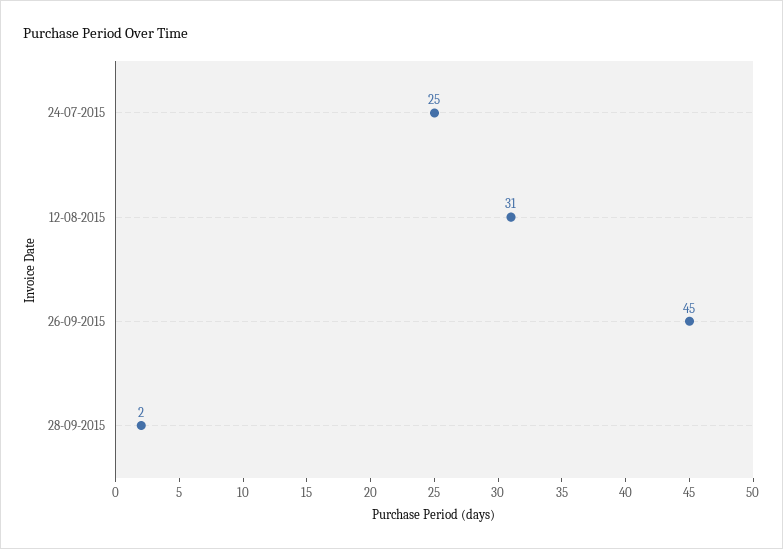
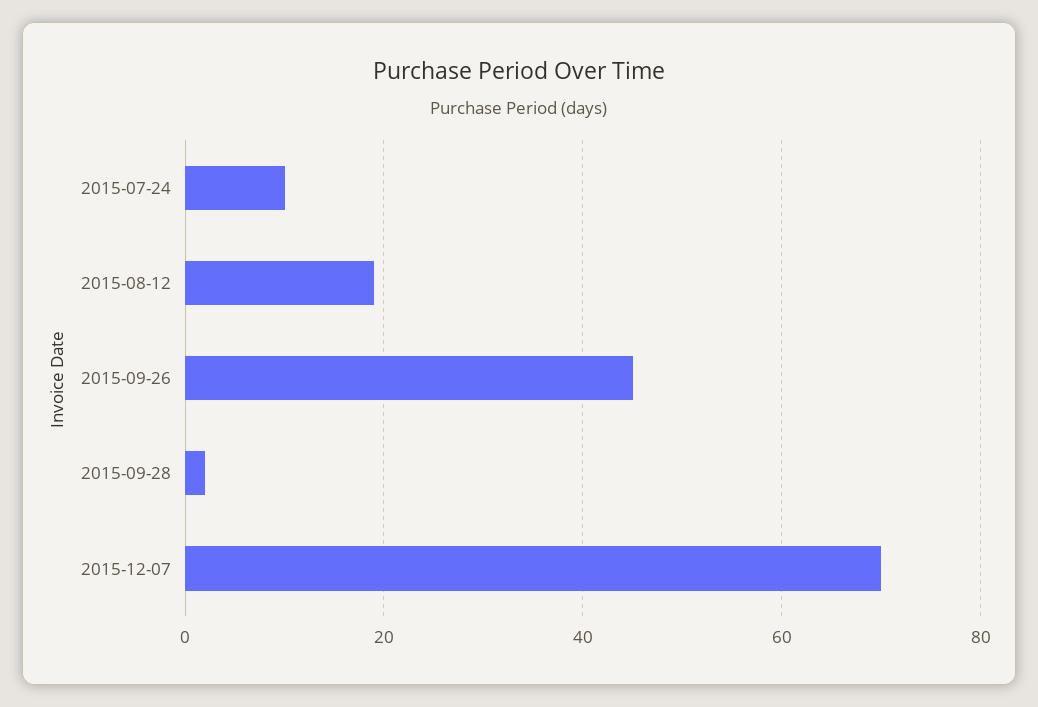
24-07-2015: 25 -> 10
12-08-2015: 31 -> 20
2015-12-07: none -> 70

